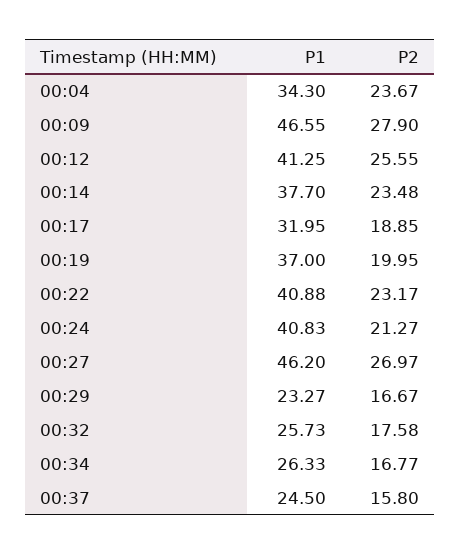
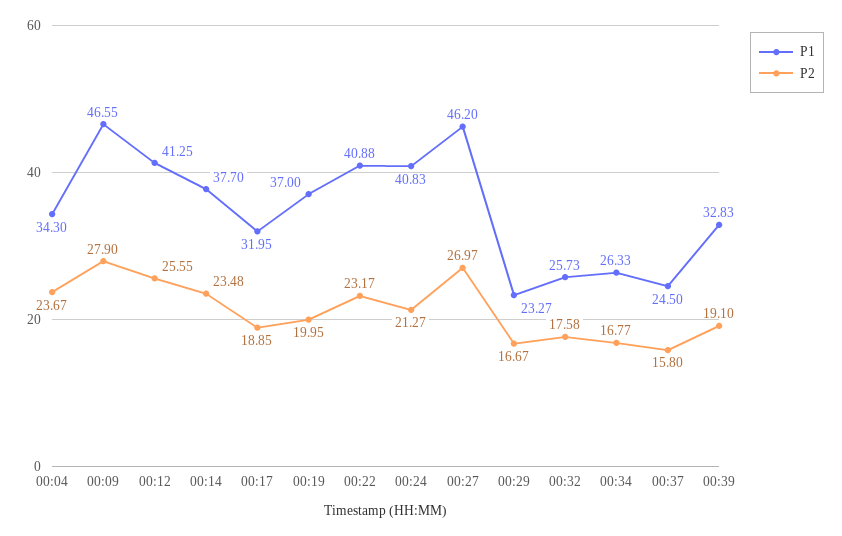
P1, 00:39: none -> 32.83
P2, 00:39: none -> 19.1

